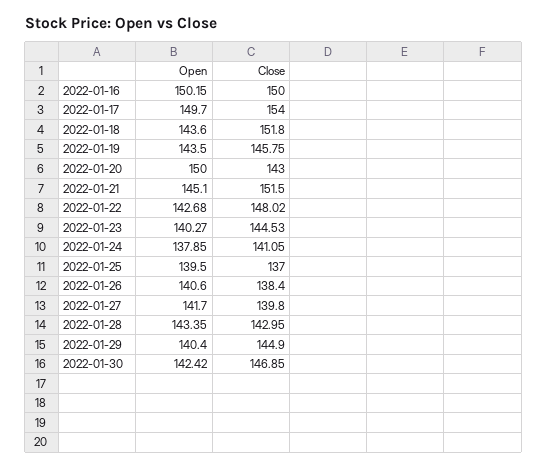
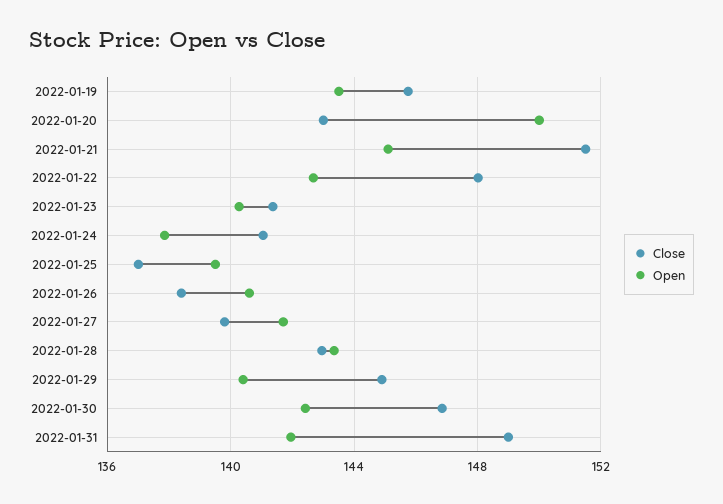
Open, 2022-01-16: 150.15 -> none
Close, 2022-01-16: 150 -> none
Open, 2022-01-17: 149.7 -> none
Close, 2022-01-17: 154 -> none
Open, 2022-01-18: 143.6 -> none
Close, 2022-01-18: 151.8 -> none
Close, 2022-01-23: 144.53 -> 141.5
Close, 2022-01-31: none -> 149
Open, 2022-01-31: none -> 142

